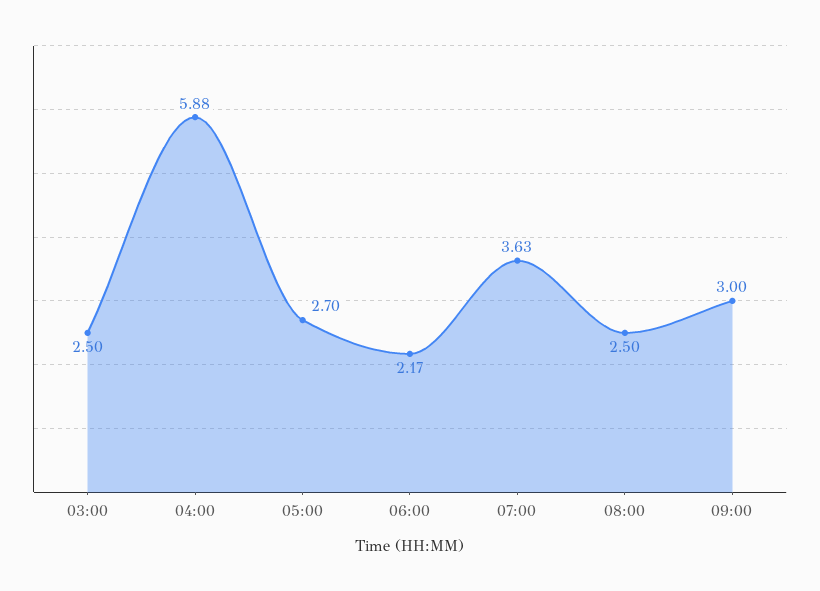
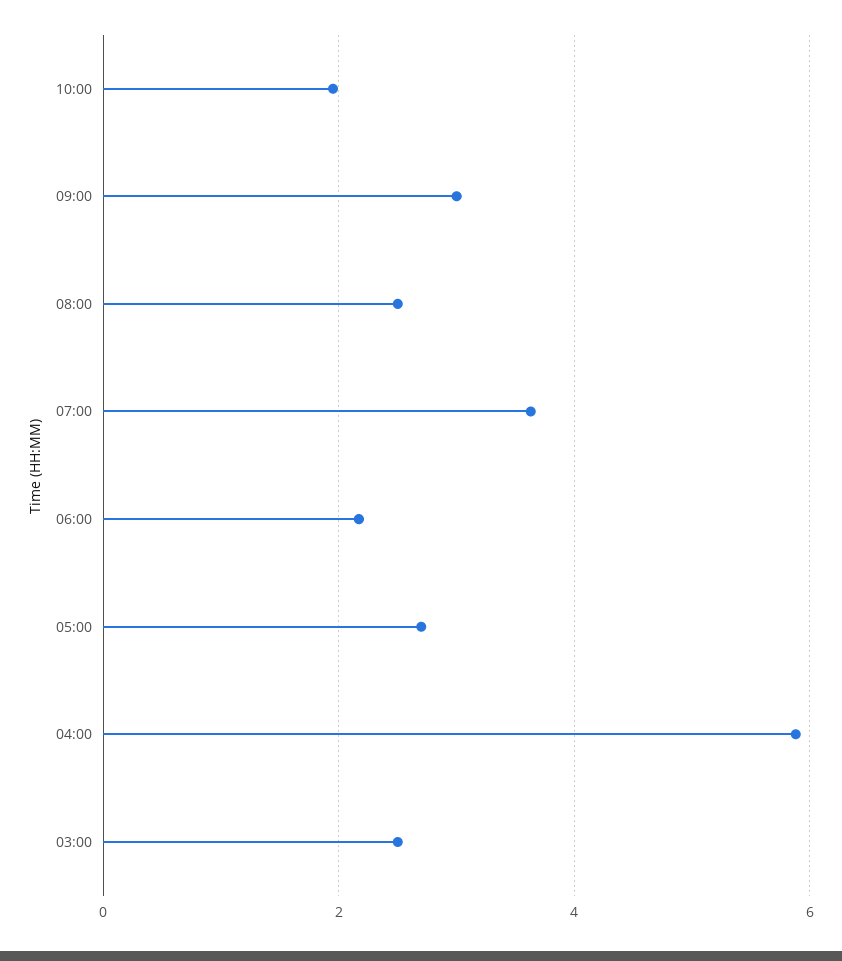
10:00: none -> 2

